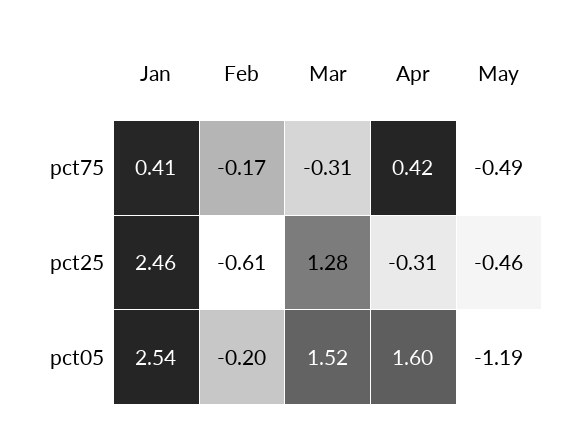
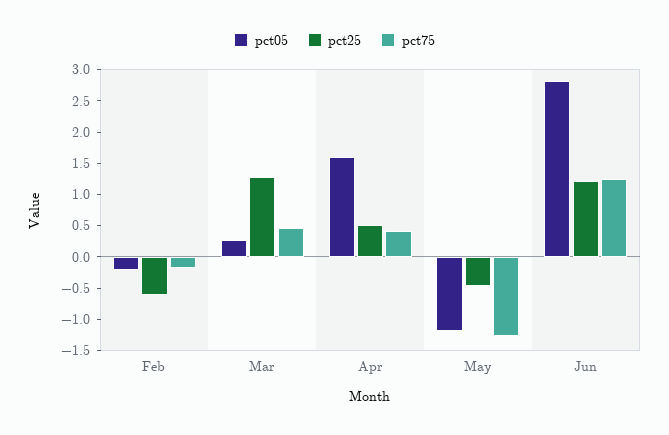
pct75, Jan: 0.41 -> none
pct75, Mar: -0.31 -> 0.5
pct75, May: -0.49 -> -1.25
pct25, Jan: 2.46 -> none
pct25, Apr: -0.31 -> 0.5
pct05, Jan: 2.54 -> none
pct05, Mar: 1.52 -> 0.25
pct05, Jun: none -> 2.75
pct25, Jun: none -> 1.25
pct75, Jun: none -> 1.25

